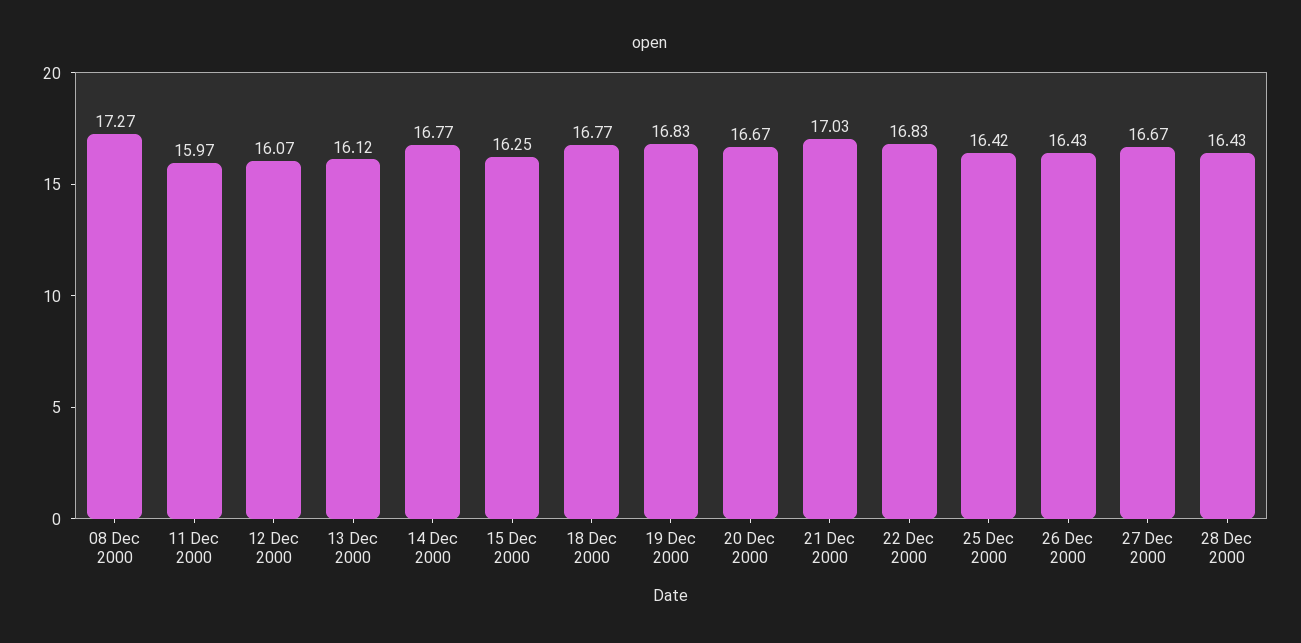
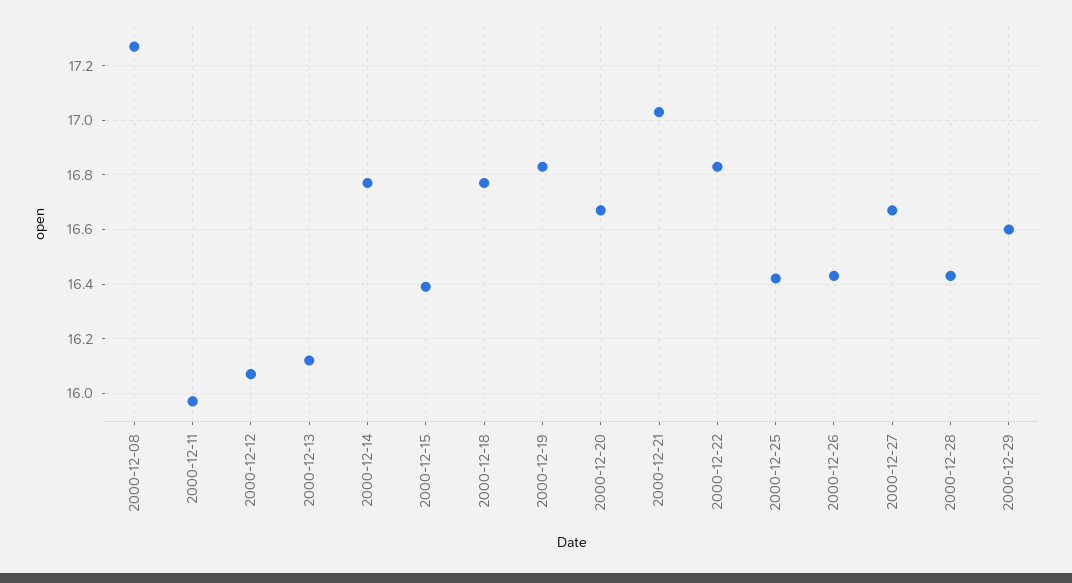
15 Dec 2000: 16.25 -> 16.4
2000-12-29: none -> 16.6

